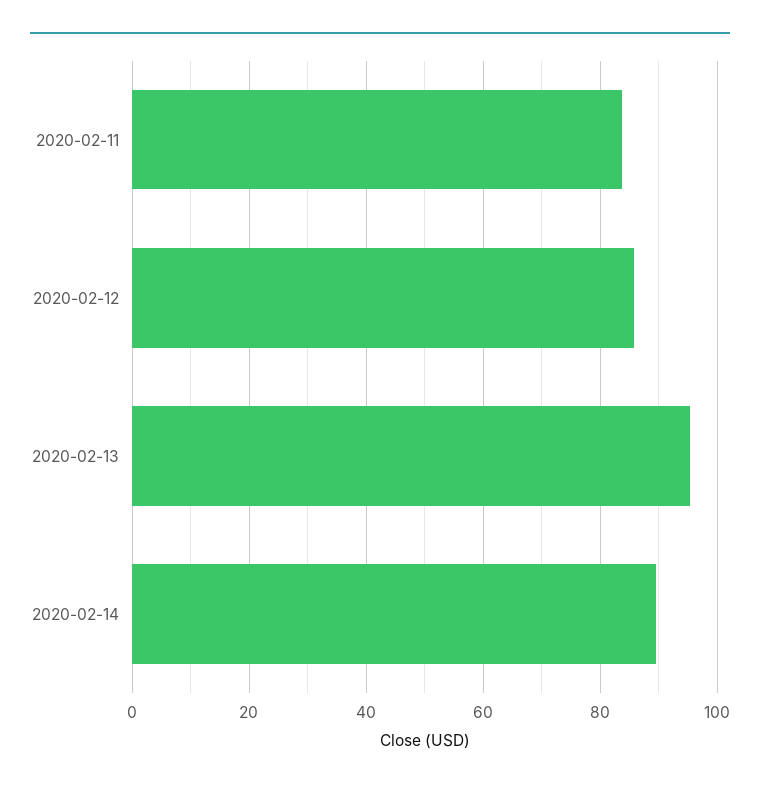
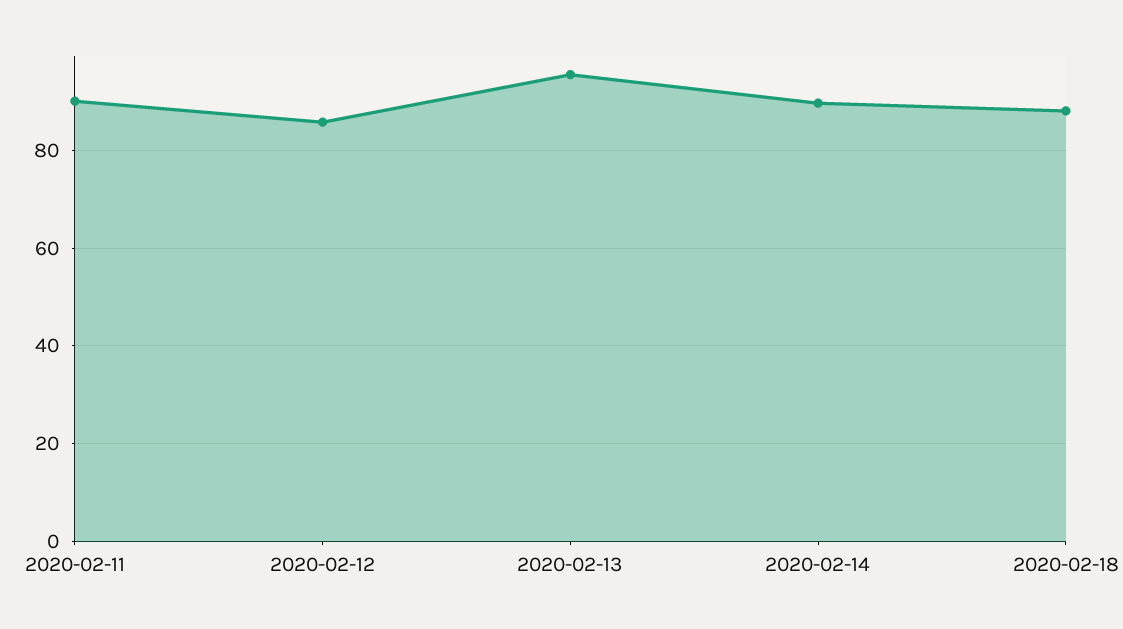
2020-02-11: 84 -> 90
2020-02-18: none -> 88

